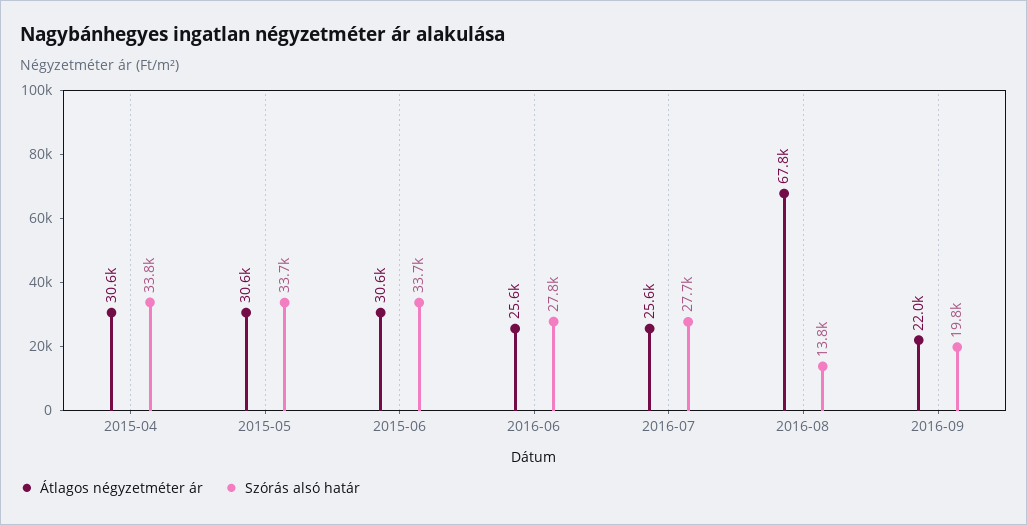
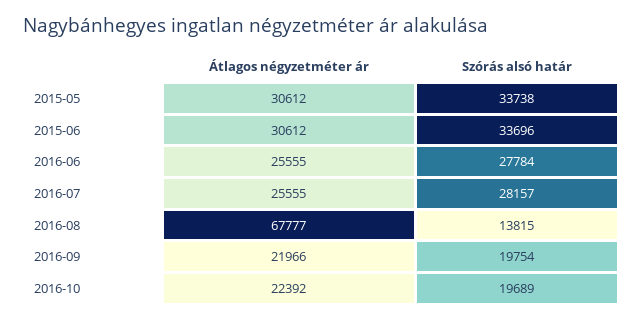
Átlagos négyzetméter ár, 2015-04: 30600 -> none
Szórás alsó határ, 2015-04: 33800 -> none
Szórás alsó határ, 2016-07: 27700 -> 28157
Átlagos négyzetméter ár, 2016-10: none -> 22392
Szórás alsó határ, 2016-10: none -> 19689

